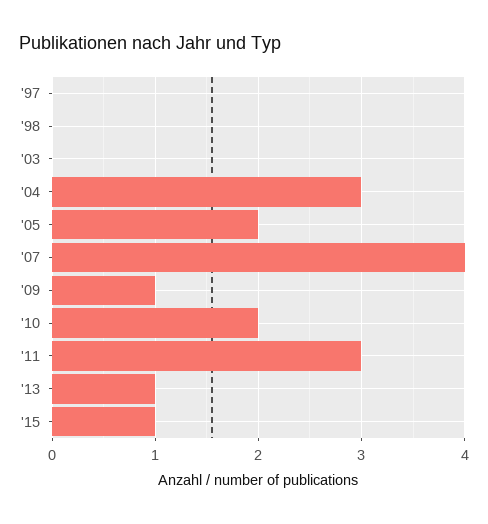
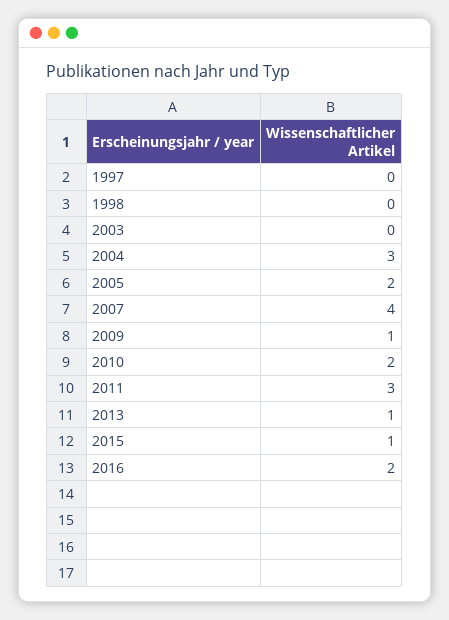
2016: none -> 2

